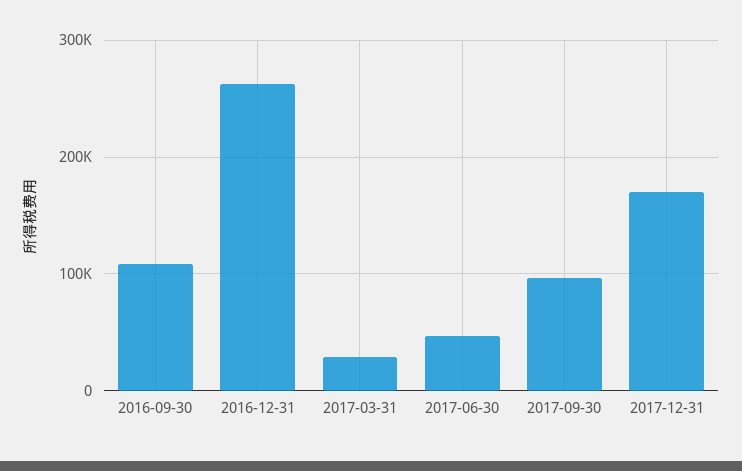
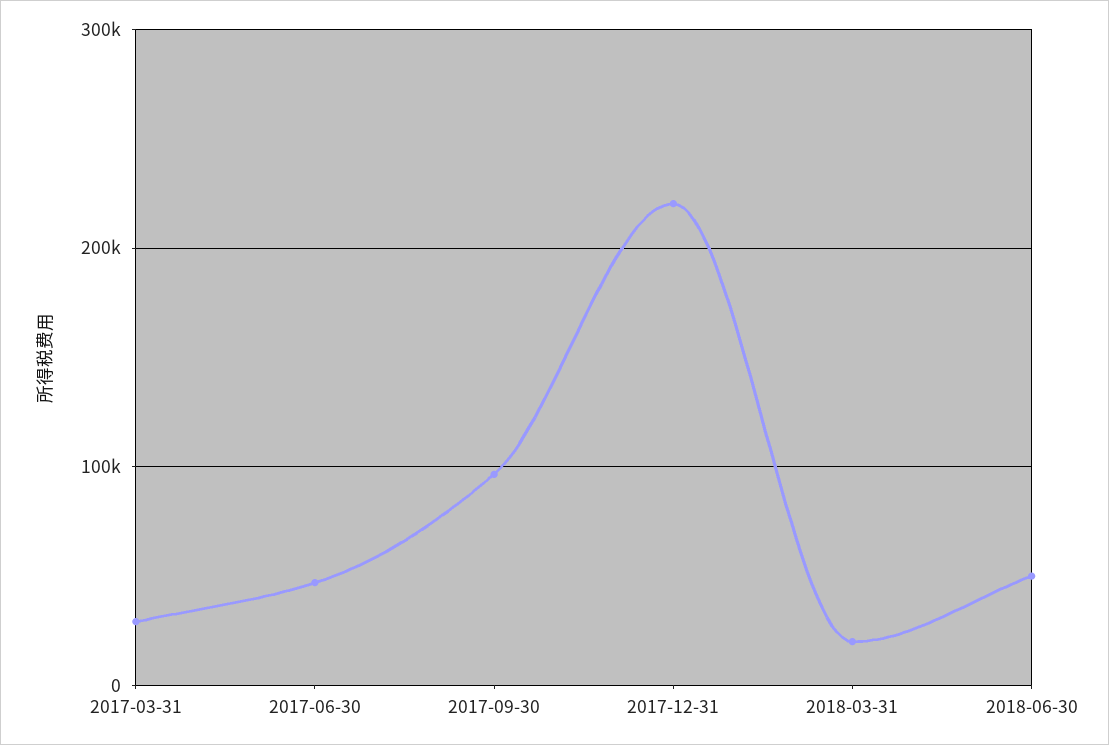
2016-09-30: 110000 -> none
2016-12-31: 260000 -> none
2017-12-31: 170000 -> 220000
2018-03-31: none -> 20000
2018-06-30: none -> 50000

